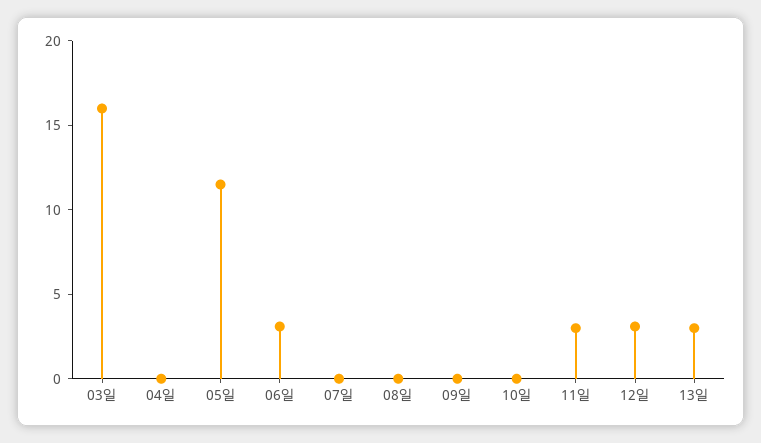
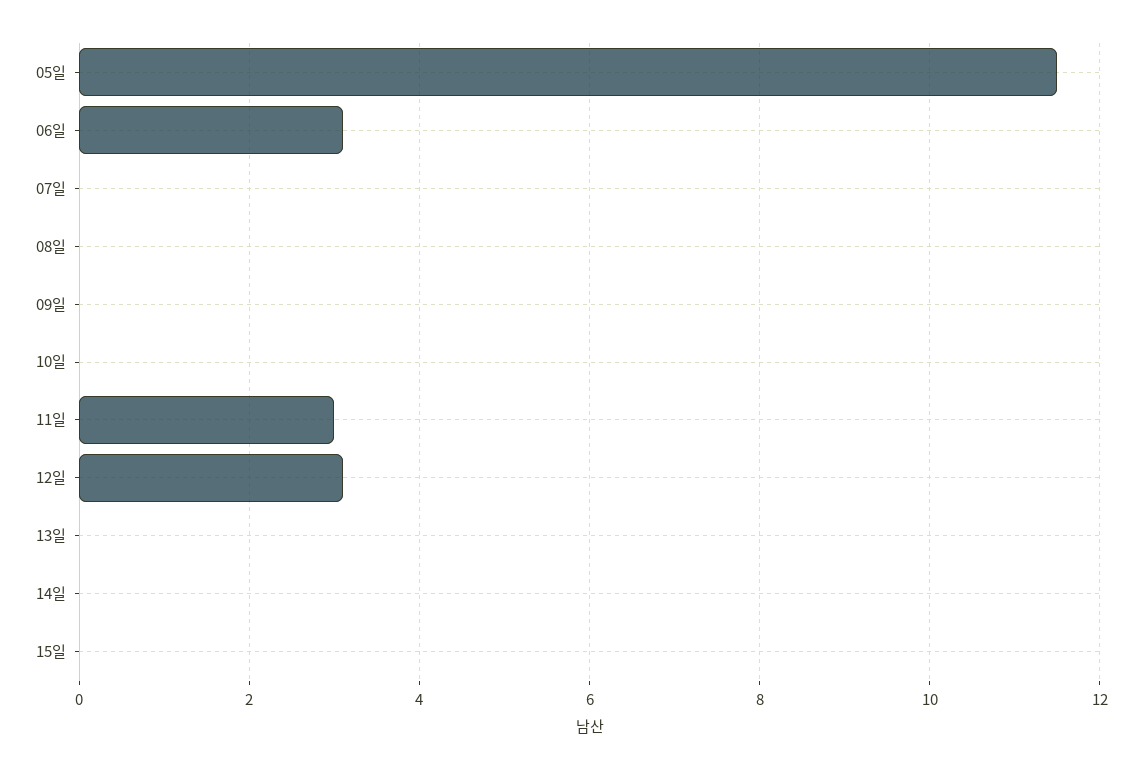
03일: 16 -> none
04일: 0 -> none
13일: 3 -> 0
14일: none -> 0
15일: none -> 0

